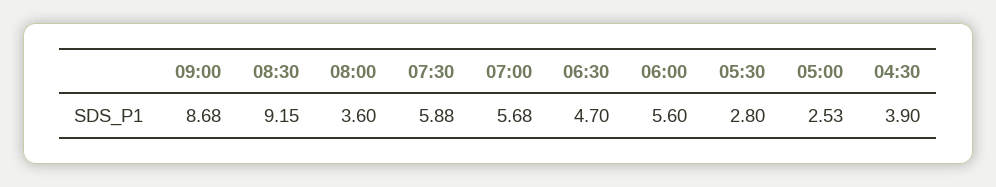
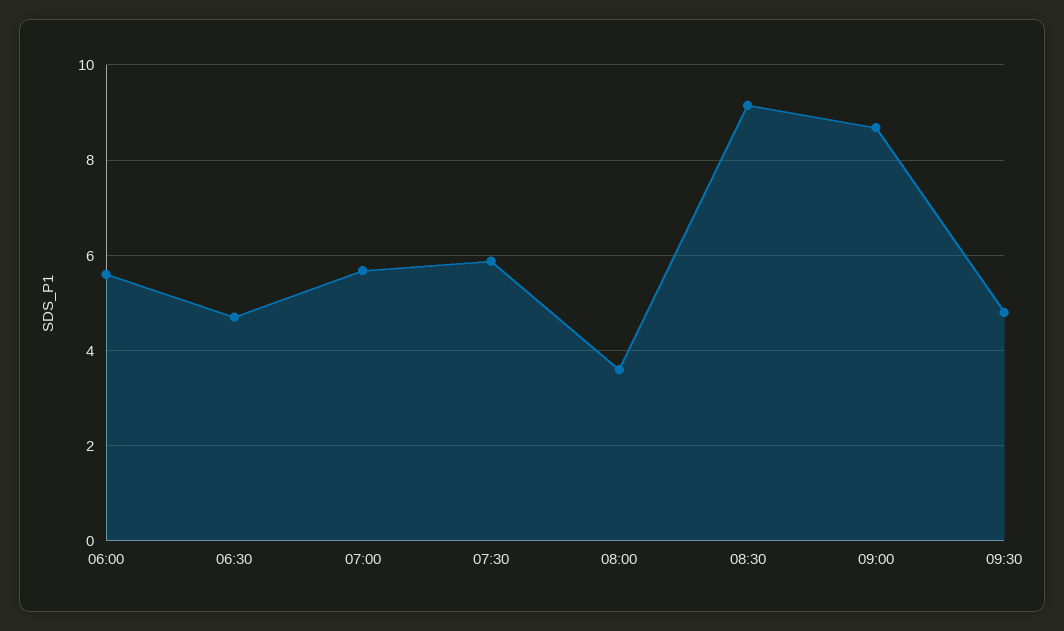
05:30: 2.8 -> none
05:00: 2.53 -> none
04:30: 3.9 -> none
09:30: none -> 4.8

